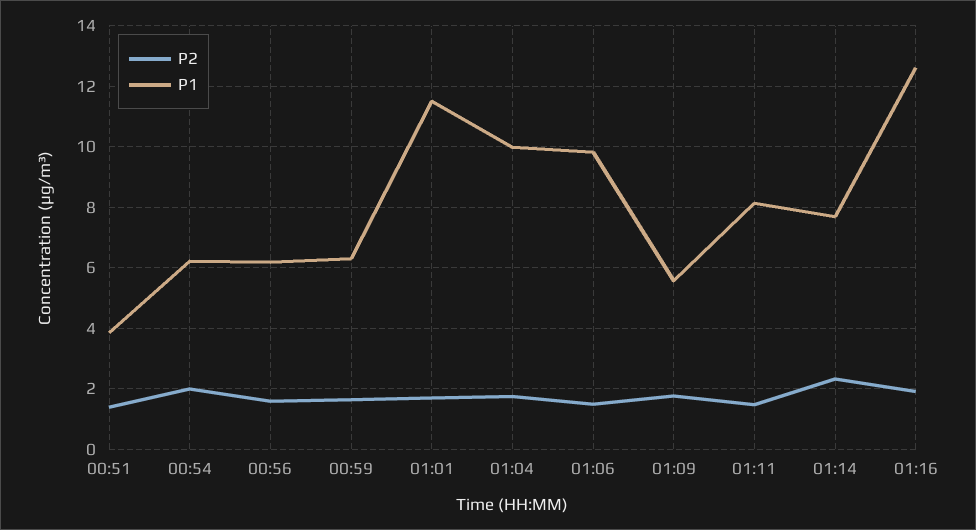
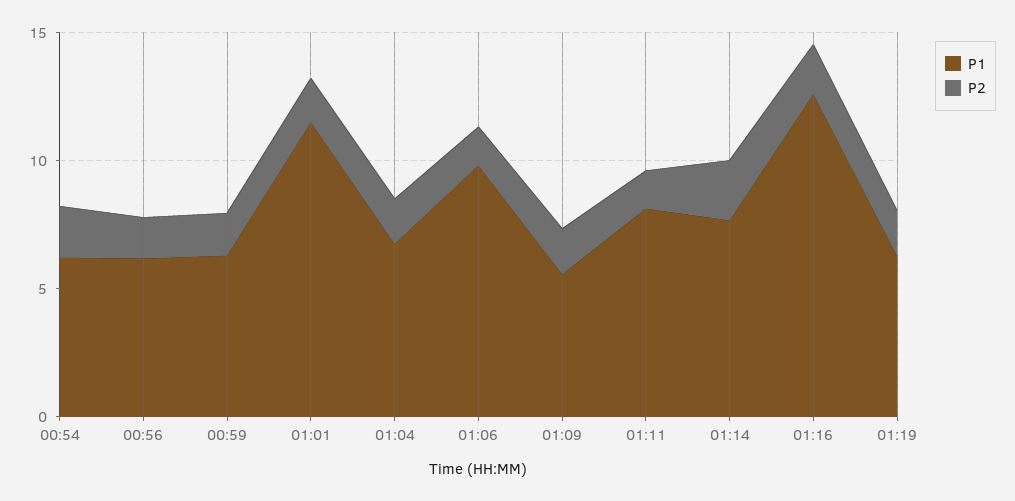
P2, 00:51: 1.4 -> none
P1, 00:51: 3.8 -> none
P1, 01:04: 10 -> 7
P1, 01:19: none -> 6
P2, 01:19: none -> 2

